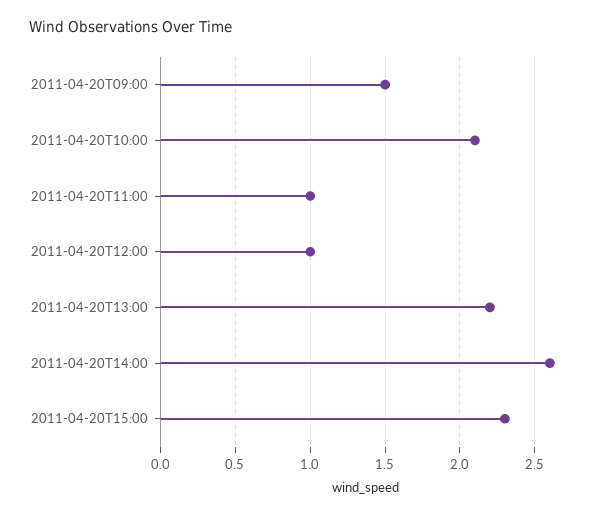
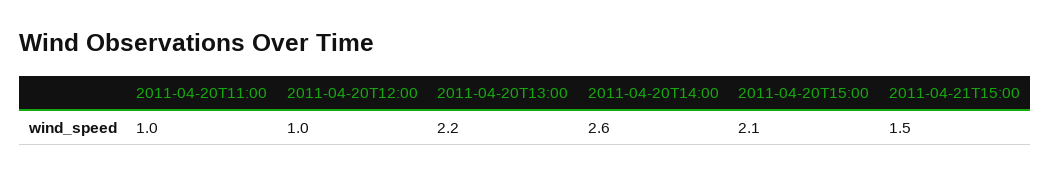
2011-04-20T09:00: 1.5 -> none
2011-04-20T10:00: 2.1 -> none
2011-04-20T15:00: 2.3 -> 2.1
2011-04-21T15:00: none -> 1.5

